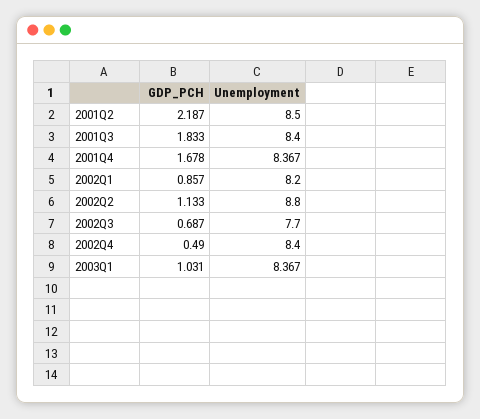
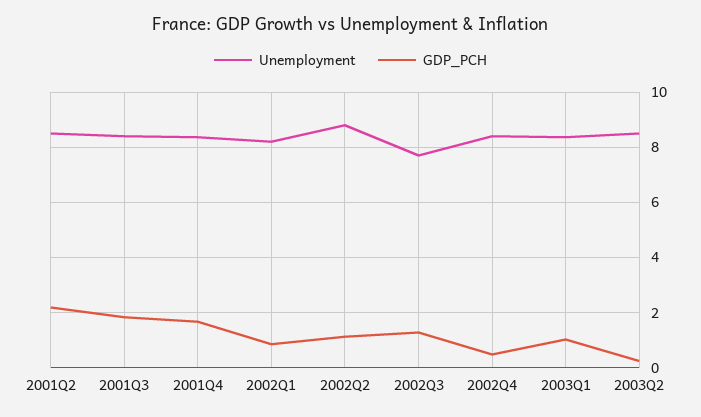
GDP_PCH, 2002Q3: 0.687 -> 1.25
Unemployment, 2003Q2: none -> 8.5
GDP_PCH, 2003Q2: none -> 0.25

